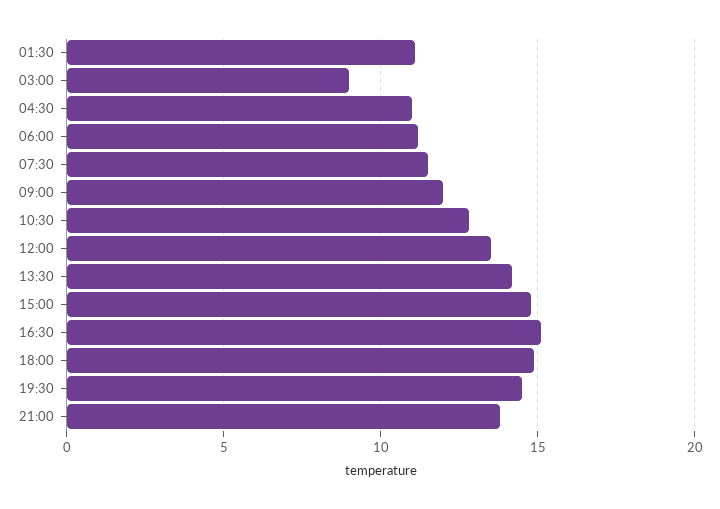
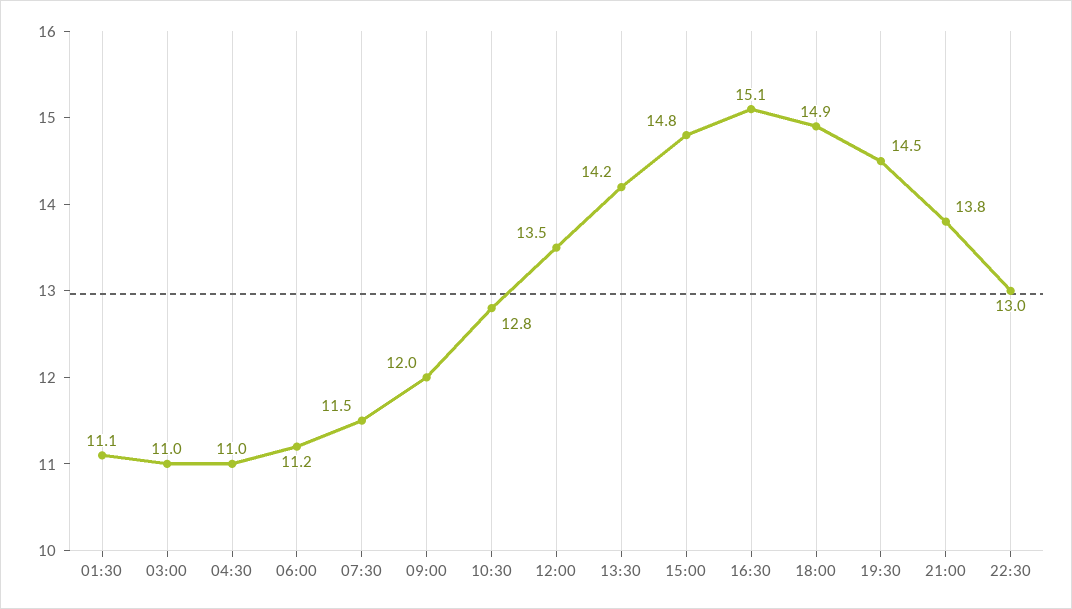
03:00: 9 -> 11
22:30: none -> 13

